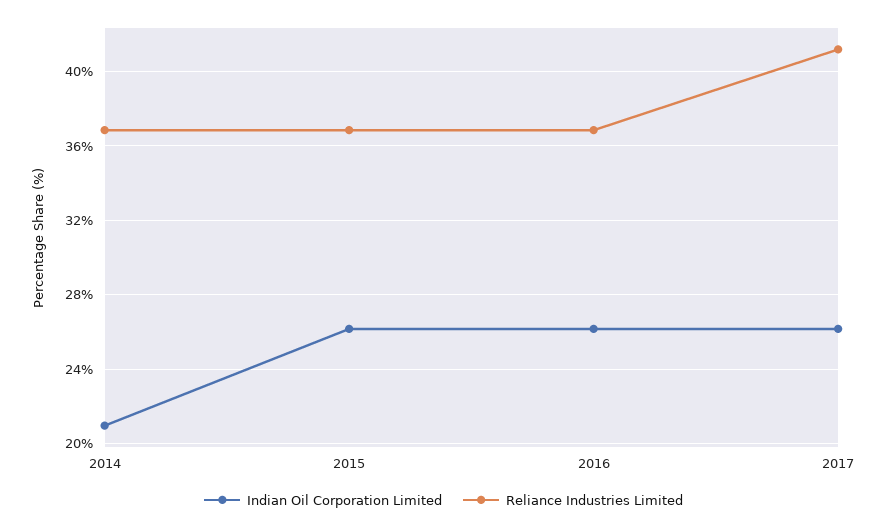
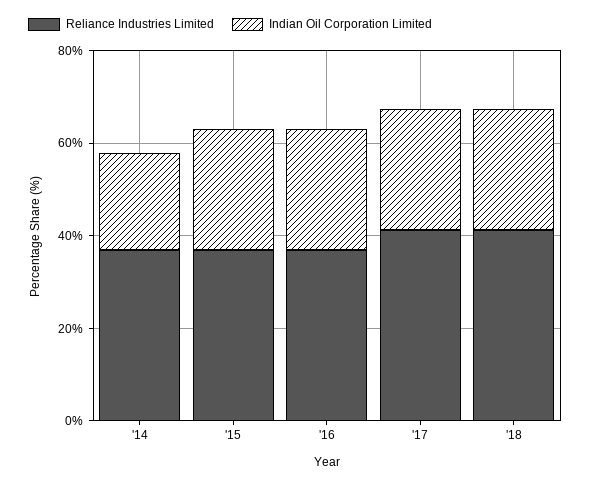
Reliance Industries Limited, '18: none -> 40
Indian Oil Corporation Limited, '18: none -> 25

